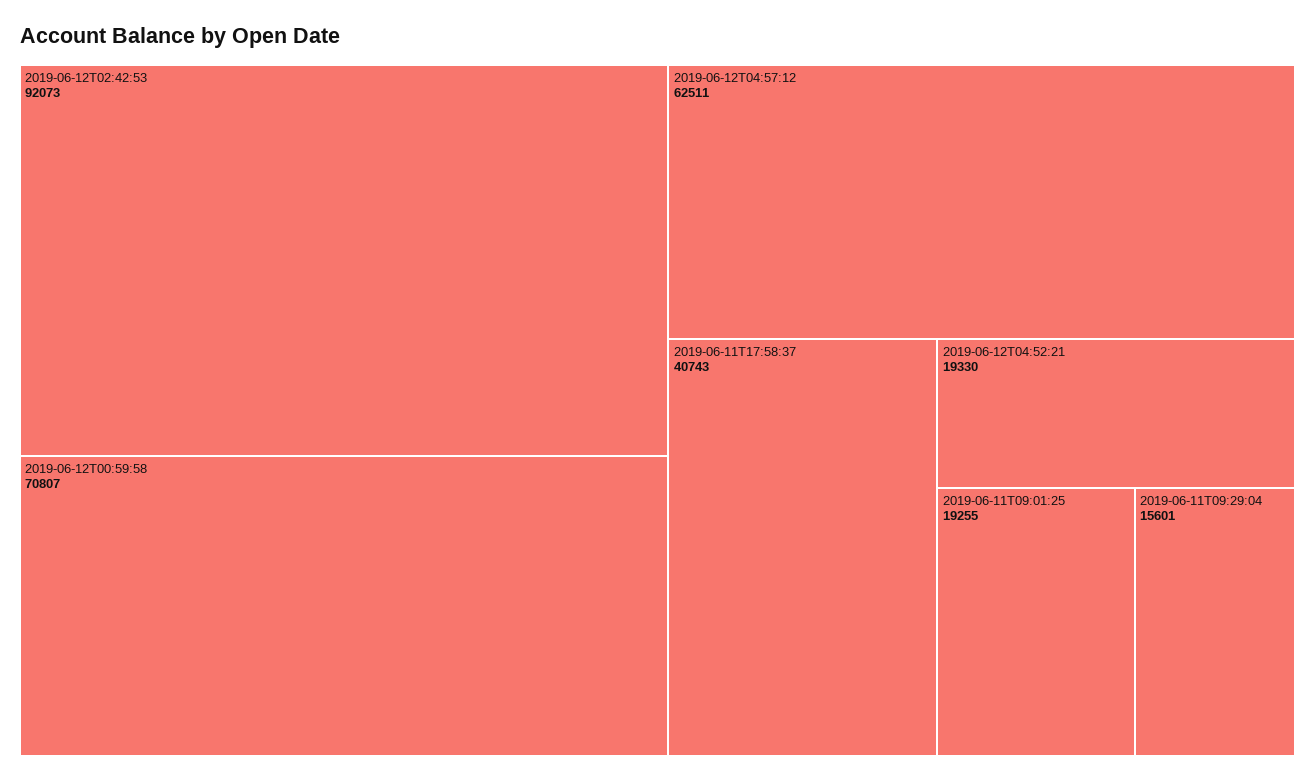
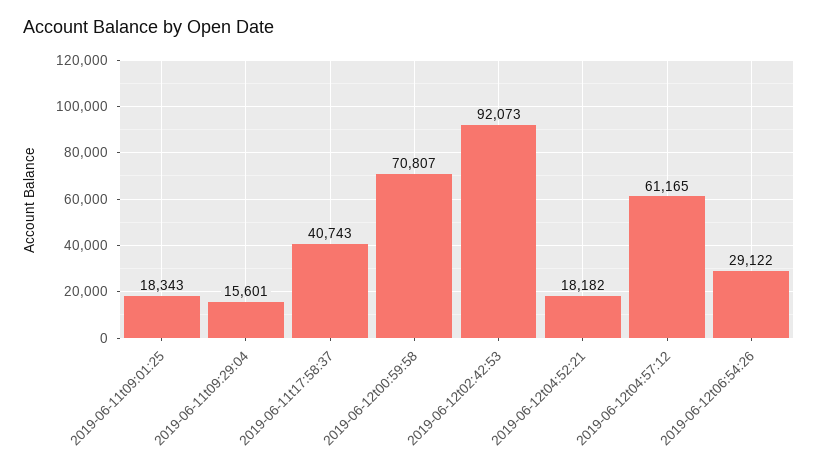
2019-06-12T04:57:12: 62511 -> 61165
2019-06-12T04:52:21: 19330 -> 18182
2019-06-11T09:01:25: 19255 -> 18343
2019-06-12t06:54:26: none -> 29122

